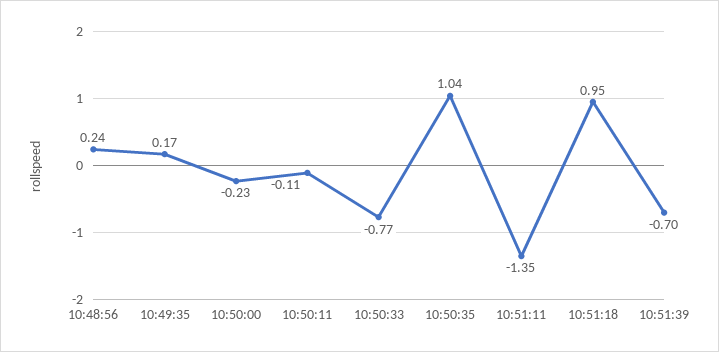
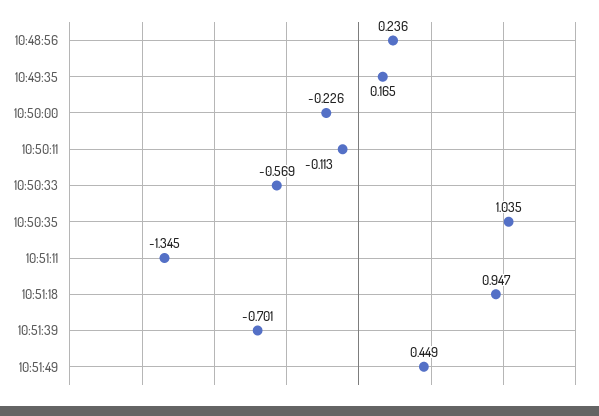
10:50:33: -0.77 -> -0.569
10:51:49: none -> 0.449

